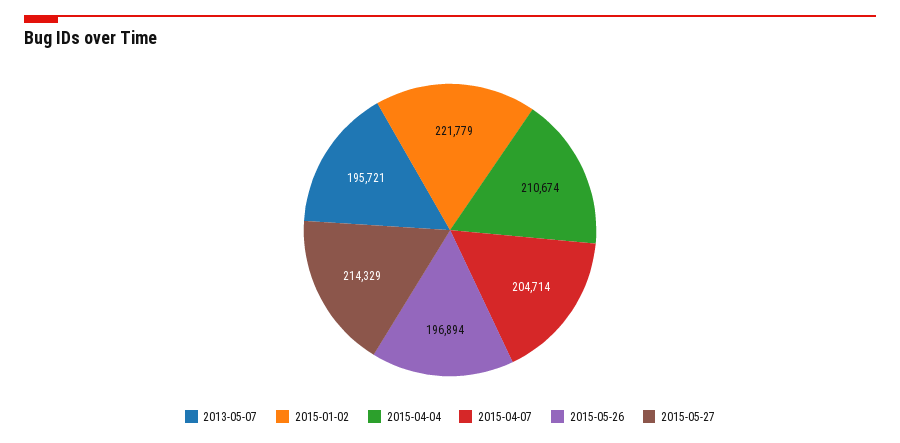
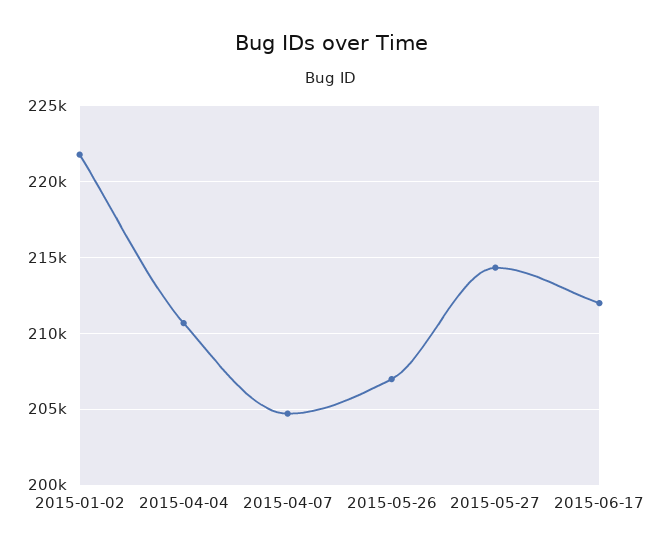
2013-05-07: 195721 -> none
2015-05-26: 196894 -> 207000
2015-06-17: none -> 212000

